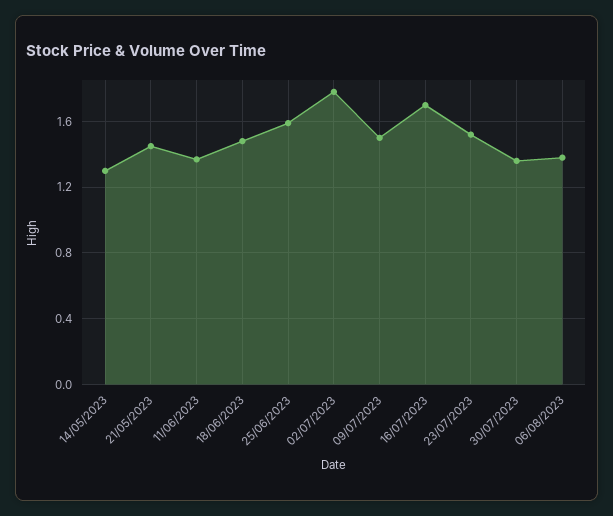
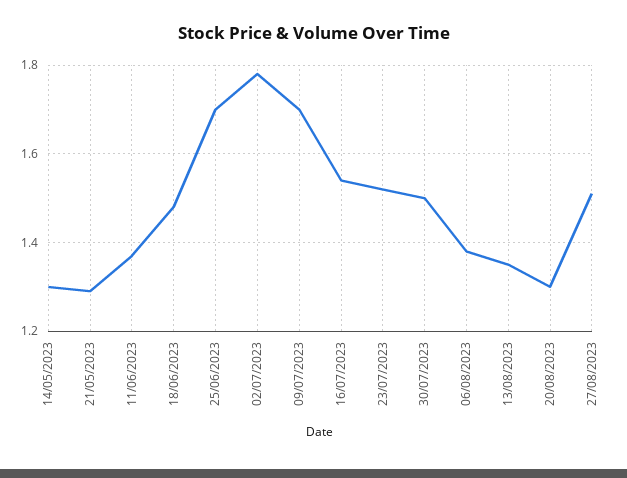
21/05/2023: 1.45 -> 1.3
25/06/2023: 1.6 -> 1.7
09/07/2023: 1.5 -> 1.7
16/07/2023: 1.7 -> 1.55
30/07/2023: 1.35 -> 1.5
13/08/2023: none -> 1.35
20/08/2023: none -> 1.3
27/08/2023: none -> 1.5

